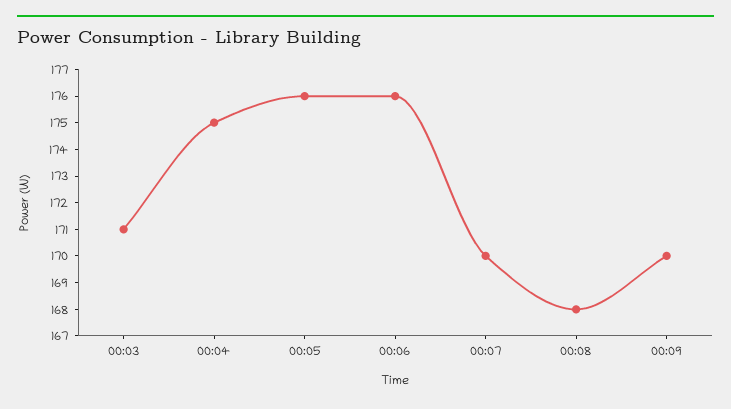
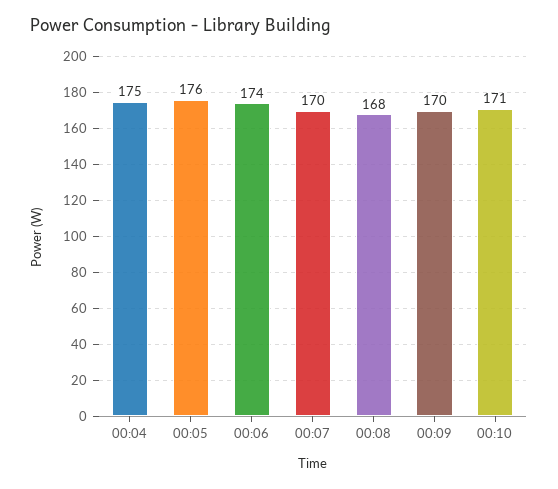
00:03: 171 -> none
00:06: 176 -> 174
00:10: none -> 171

